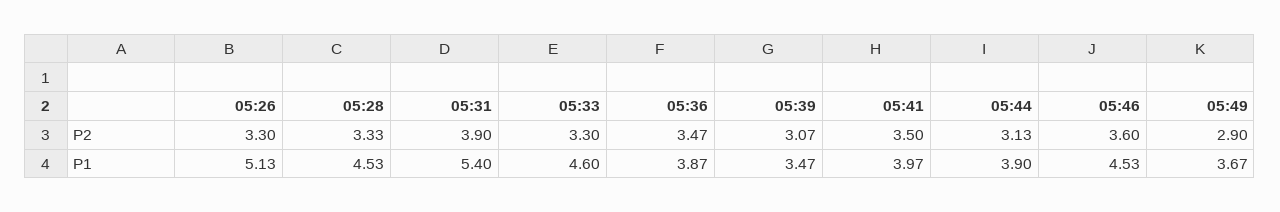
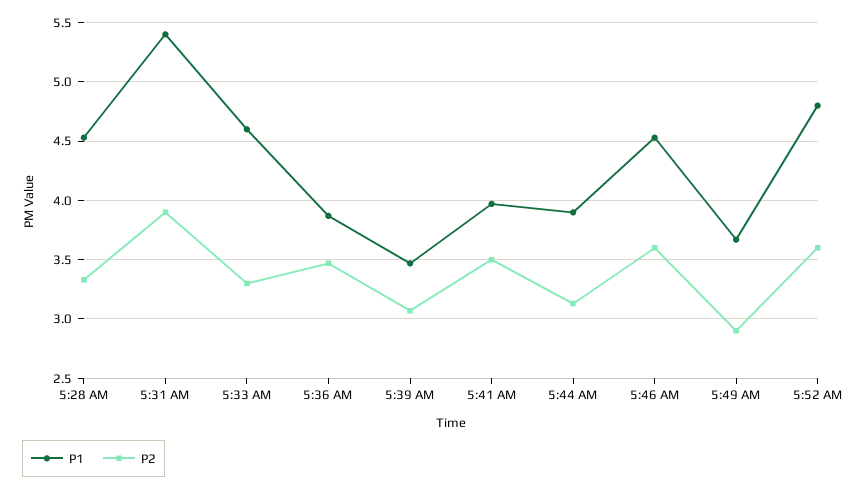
P2, 05:26: 3.3 -> none
P1, 05:26: 5.13 -> none
P1, 5:52 AM: none -> 4.8
P2, 5:52 AM: none -> 3.6

